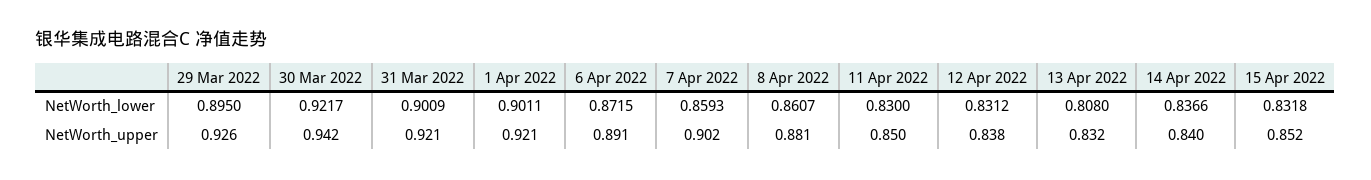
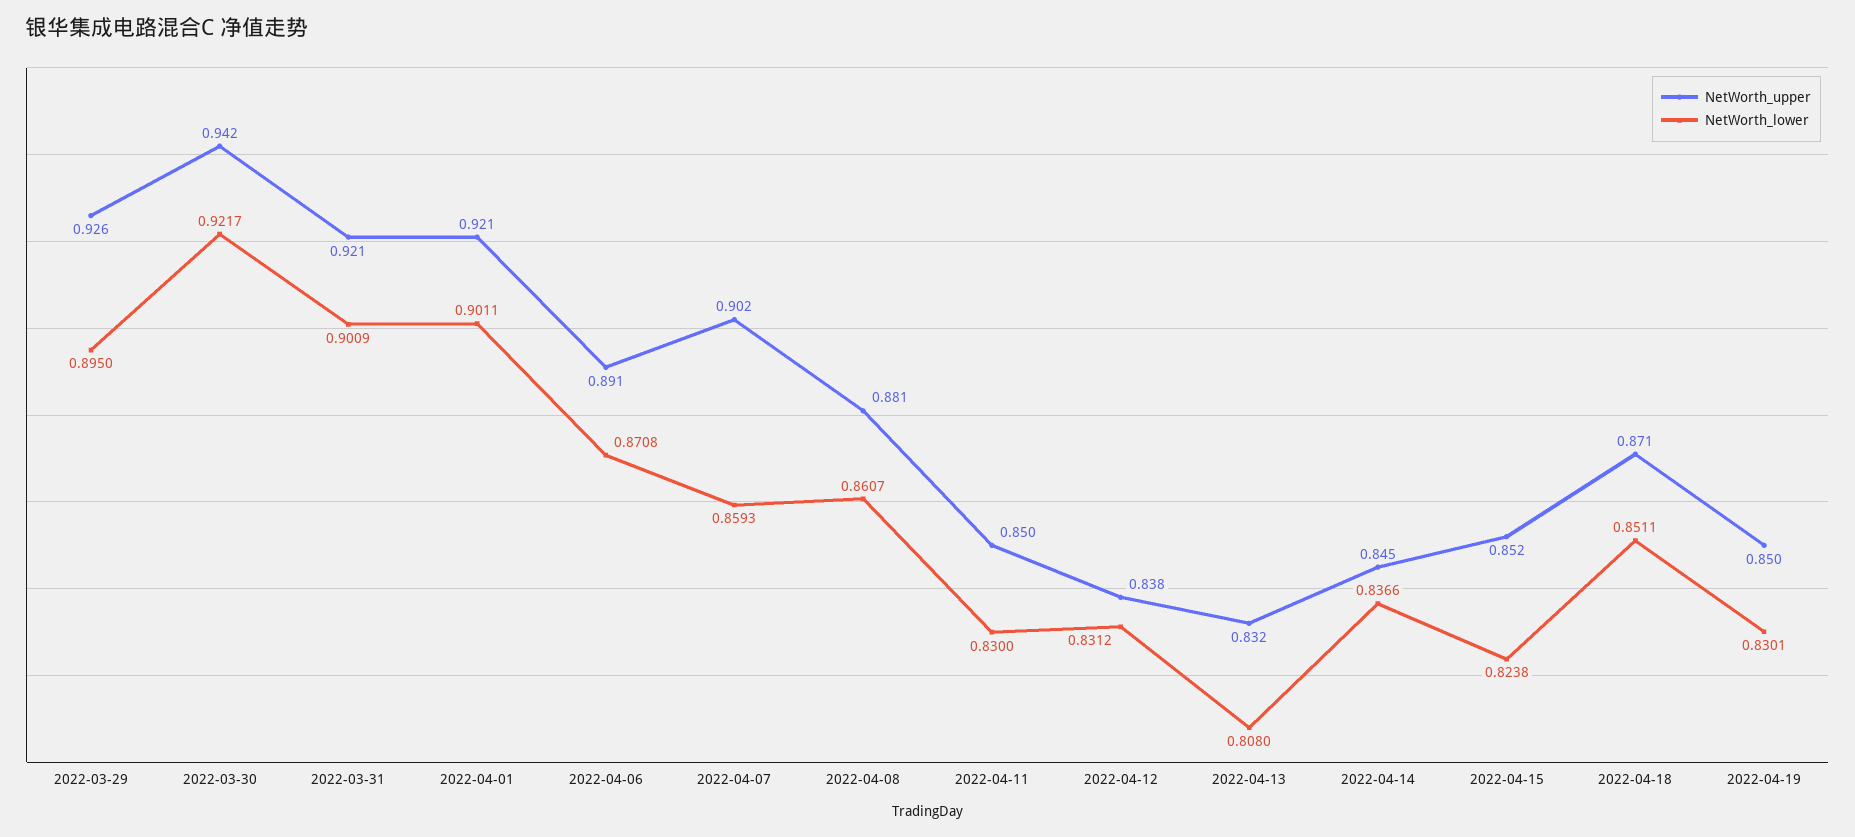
NetWorth_lower, 6 Apr 2022: 0.8715 -> 0.8708
NetWorth_lower, 15 Apr 2022: 0.8318 -> 0.8238
NetWorth_upper, 14 Apr 2022: 0.84 -> 0.845
NetWorth_upper, 2022-04-18: none -> 0.871
NetWorth_lower, 2022-04-18: none -> 0.8511
NetWorth_upper, 2022-04-19: none -> 0.85
NetWorth_lower, 2022-04-19: none -> 0.8301

